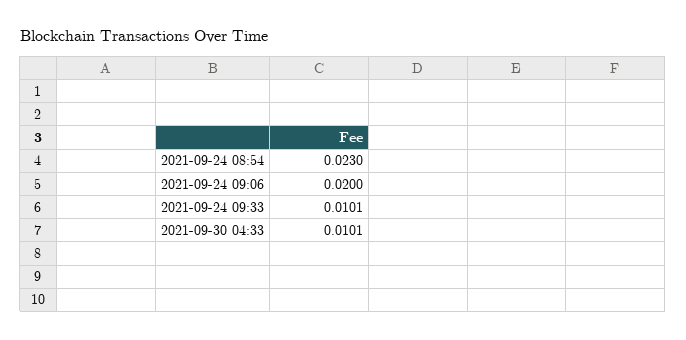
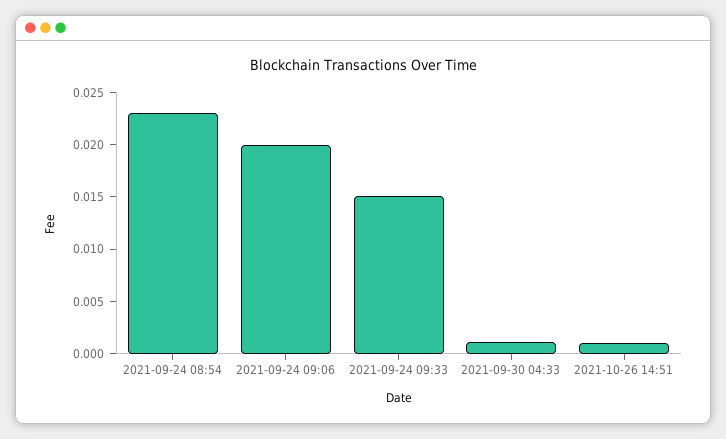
2021-09-24 09:33: 0.0101 -> 0.015
2021-09-30 04:33: 0.0101 -> 0.001
2021-10-26 14:51: none -> 0.001

